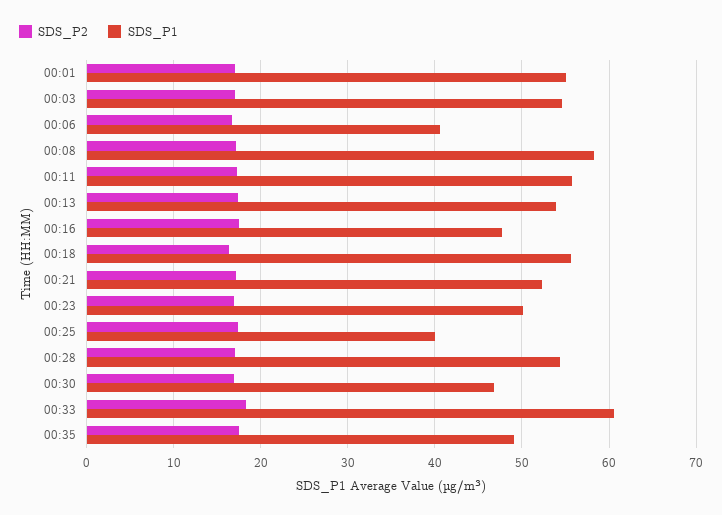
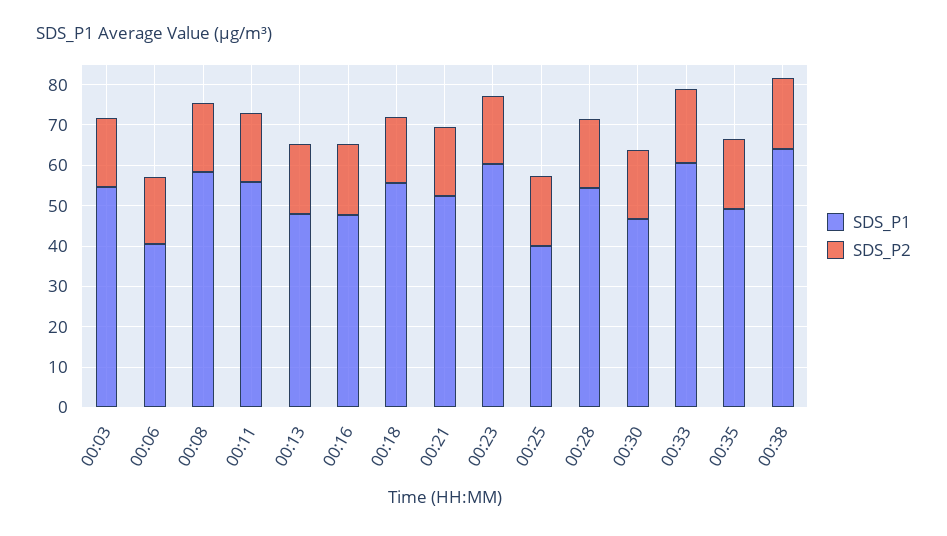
SDS_P2, 00:01: 17 -> none
SDS_P1, 00:01: 55 -> none
SDS_P1, 00:13: 54 -> 48
SDS_P1, 00:23: 50 -> 60
SDS_P1, 00:38: none -> 64
SDS_P2, 00:38: none -> 18

